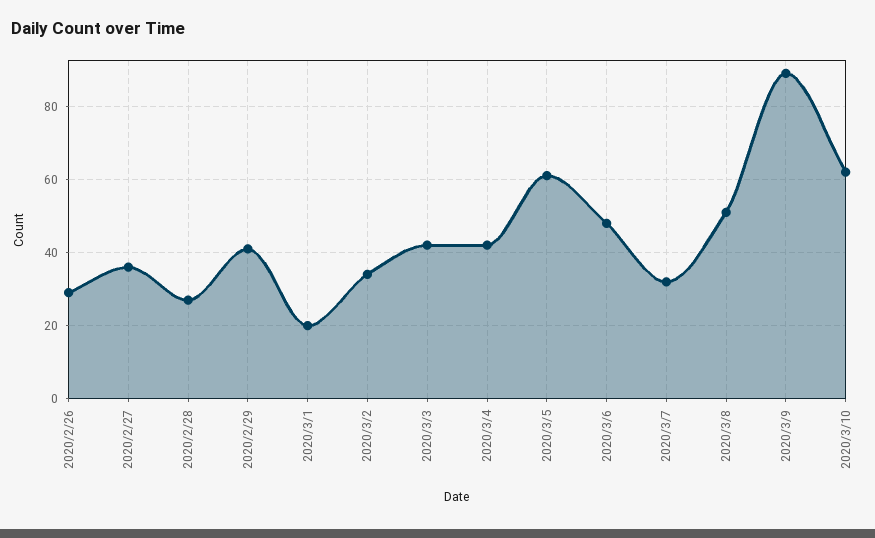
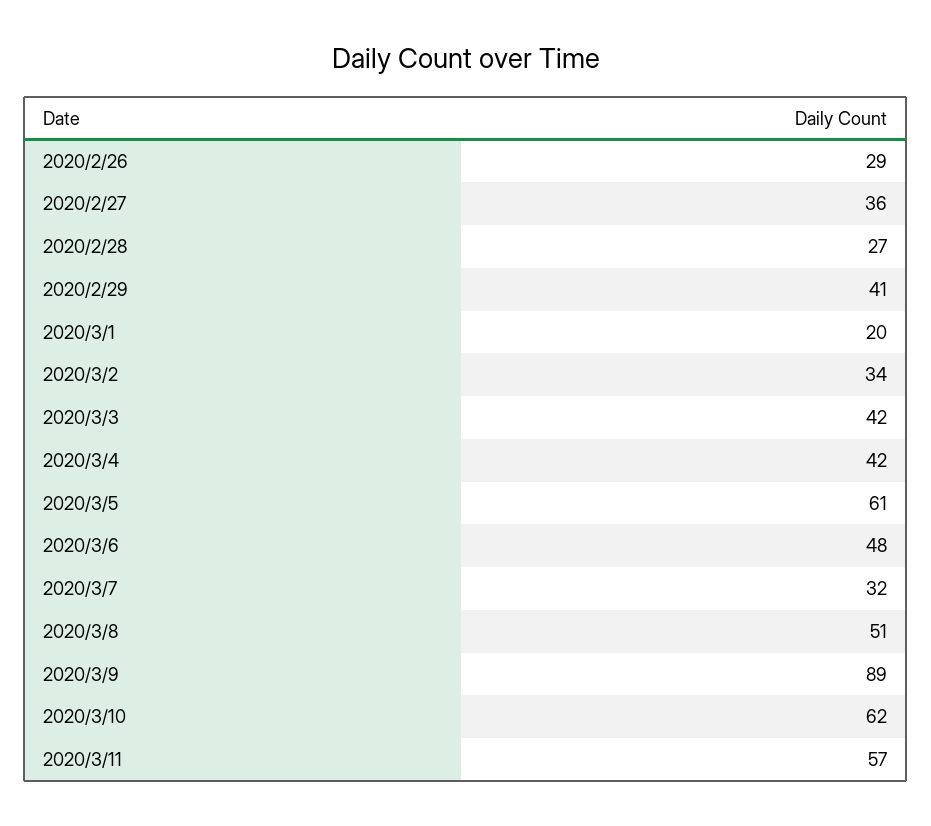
2020/3/11: none -> 57

